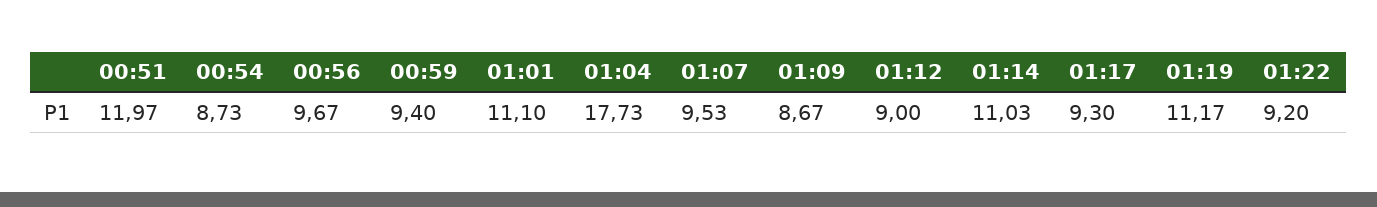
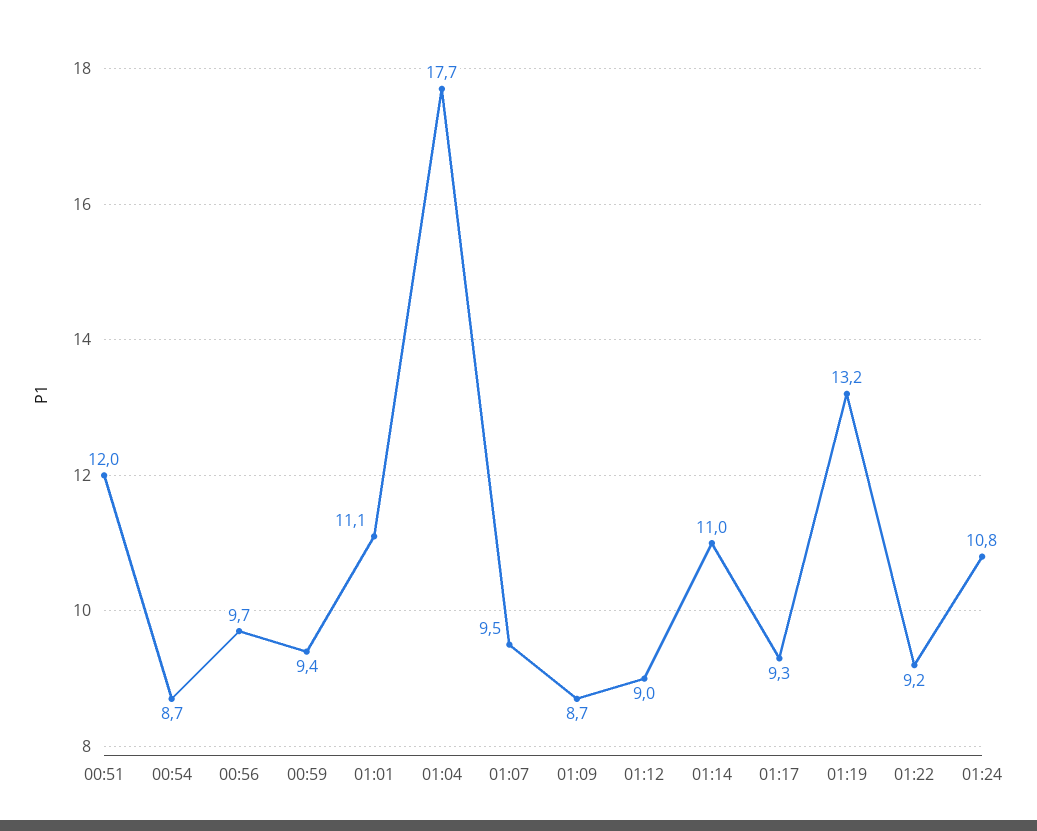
01:19: 11.17 -> 13.2
01:24: none -> 10.8

